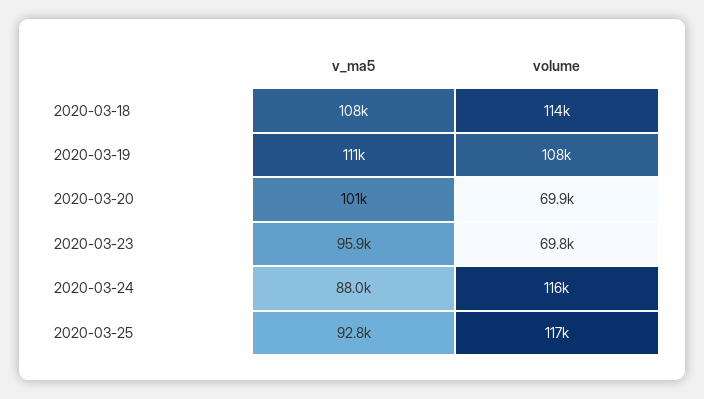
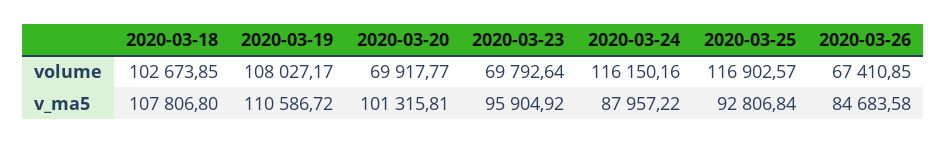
volume, 2020-03-18: 114000 -> 102673.85
volume, 2020-03-26: none -> 67410.85
v_ma5, 2020-03-26: none -> 84683.58

